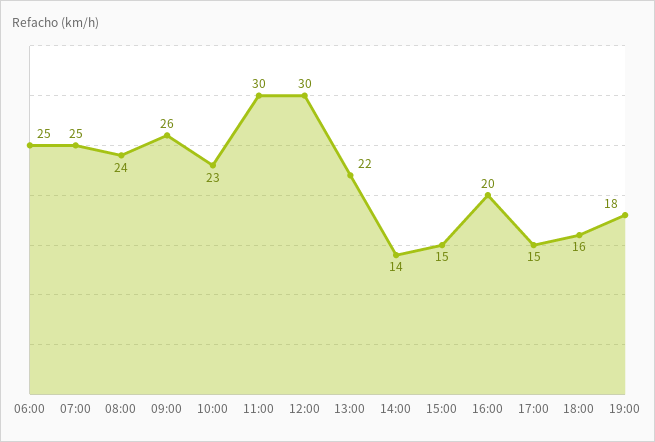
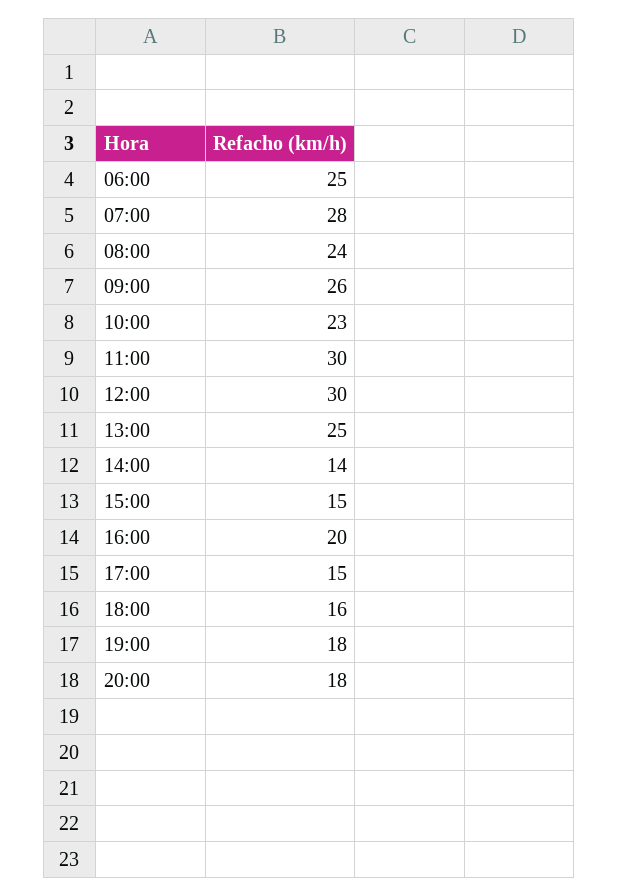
07:00: 25 -> 28
13:00: 22 -> 25
20:00: none -> 18

